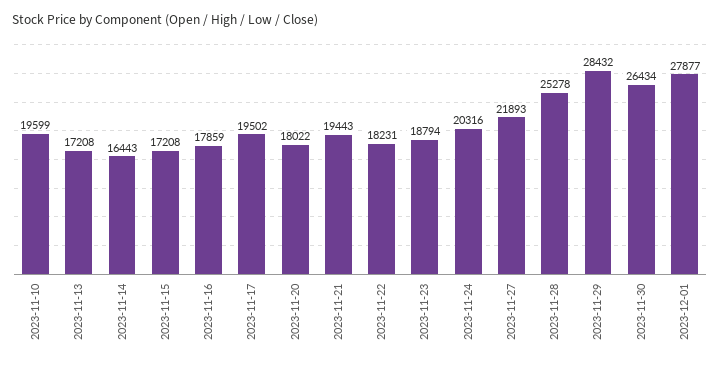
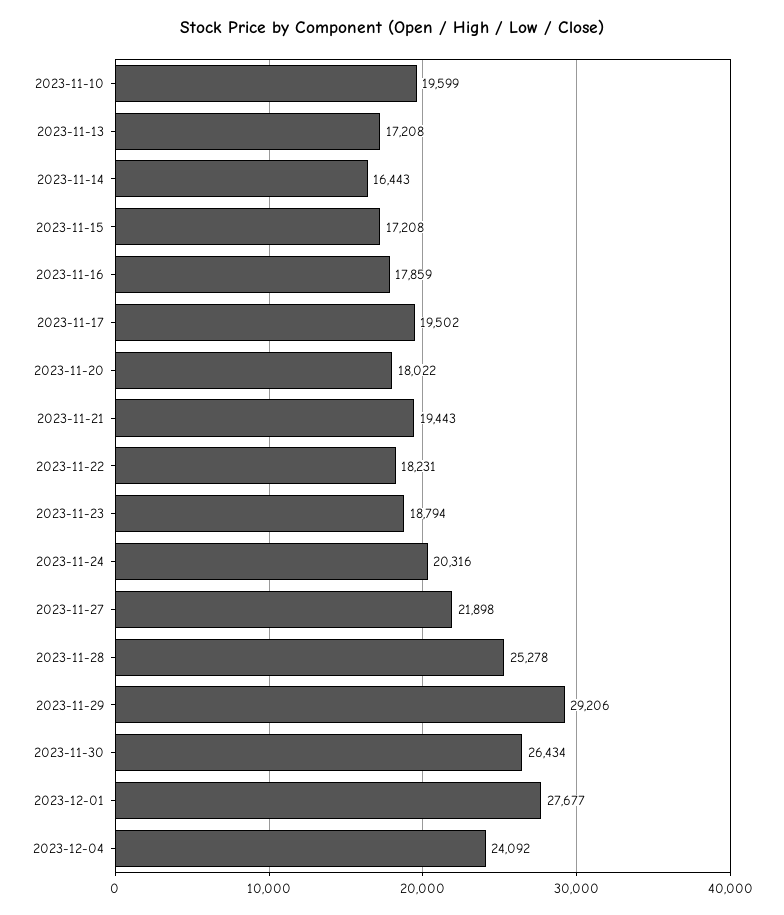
2023-11-27: 21893 -> 21898
2023-11-29: 28432 -> 29206
2023-12-01: 27877 -> 27677
2023-12-04: none -> 24092

